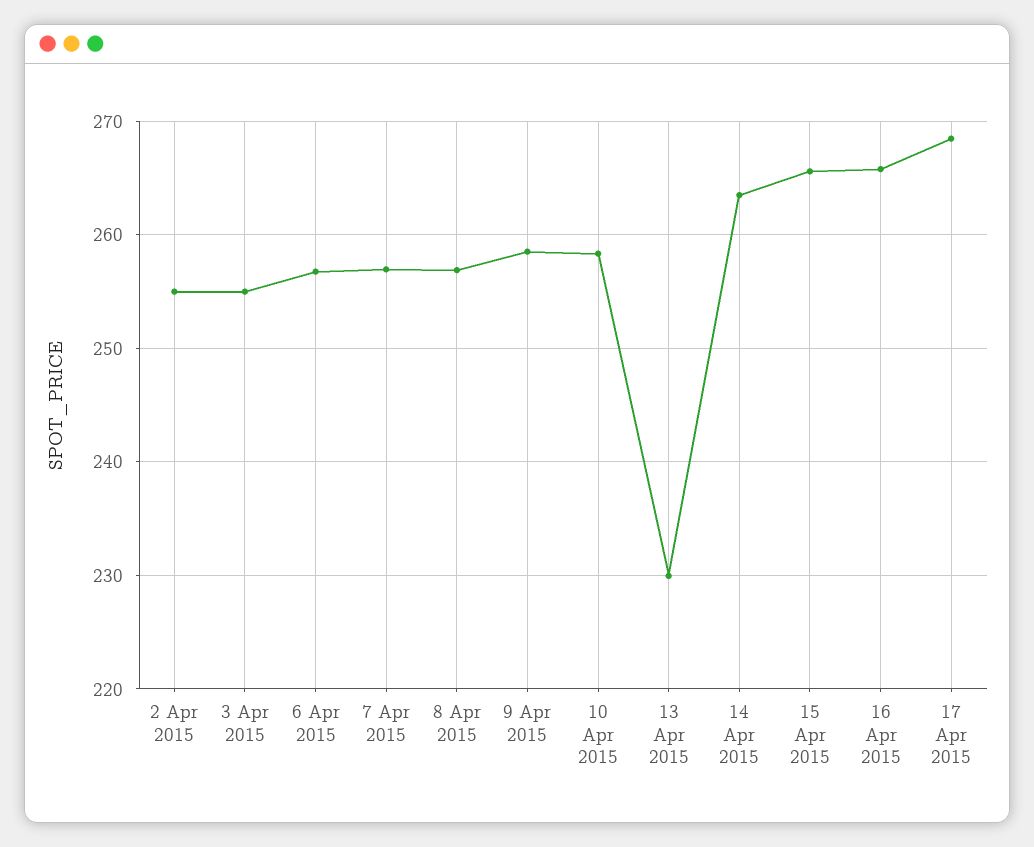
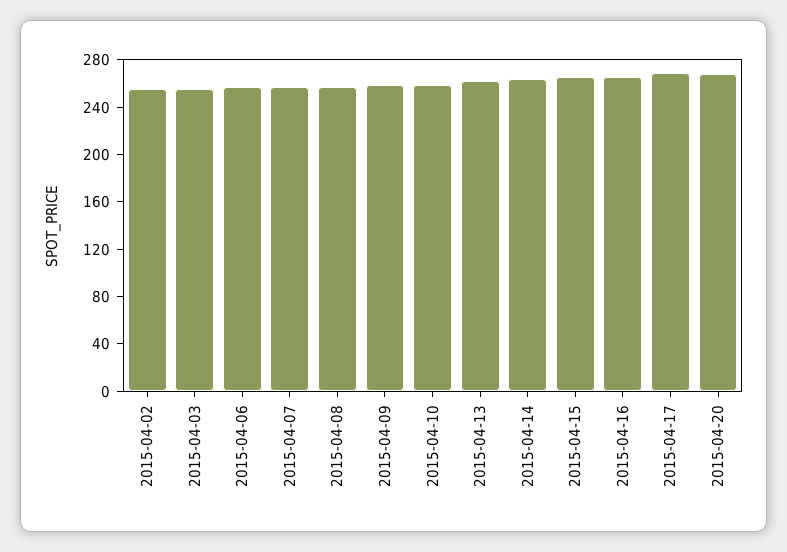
13 Apr 2015: 230 -> 260
2015-04-20: none -> 270

